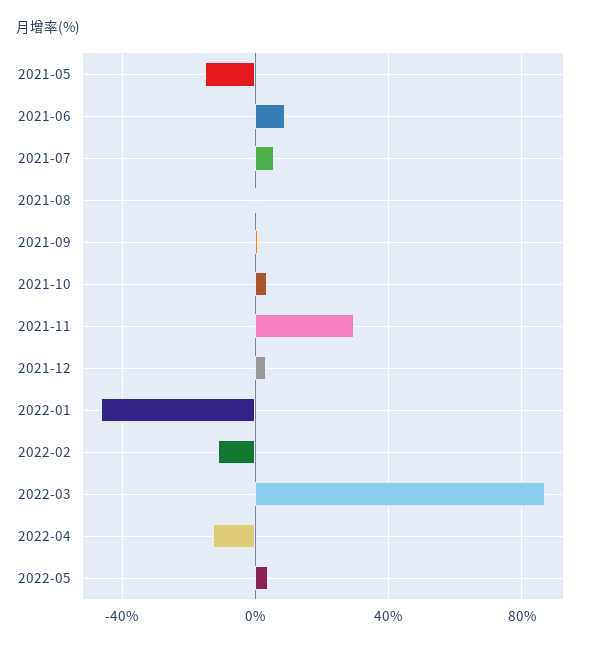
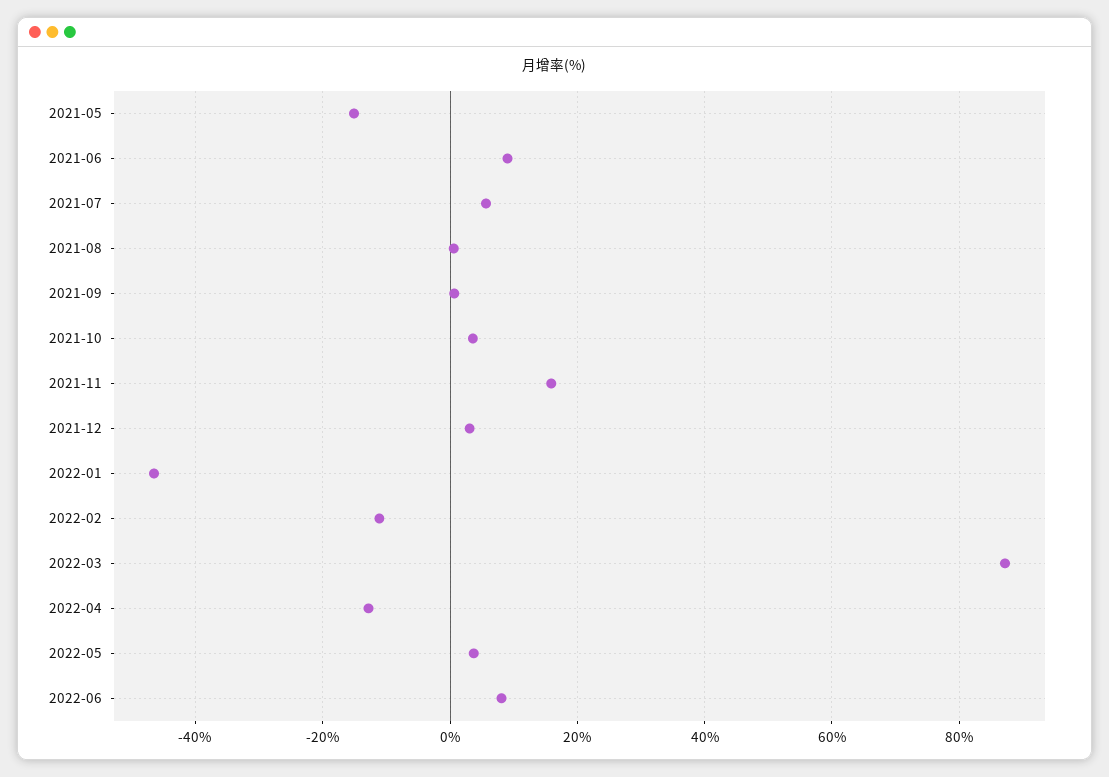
2021-11: 30 -> 16
2022-06: none -> 8

